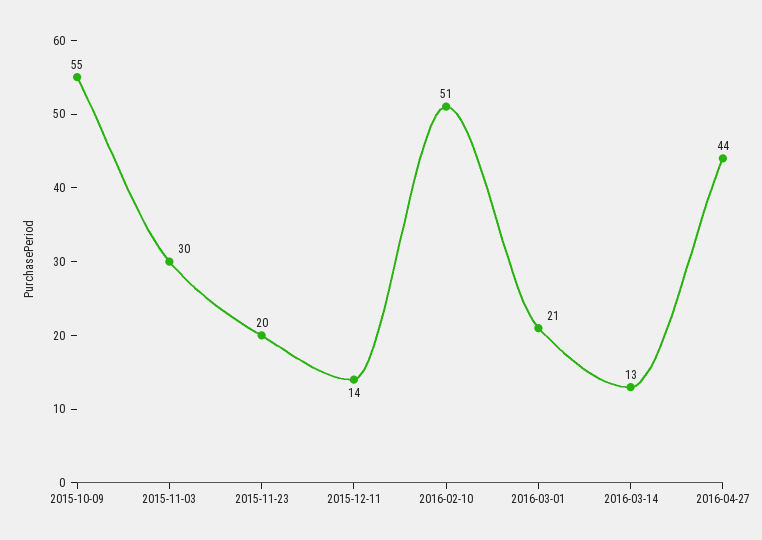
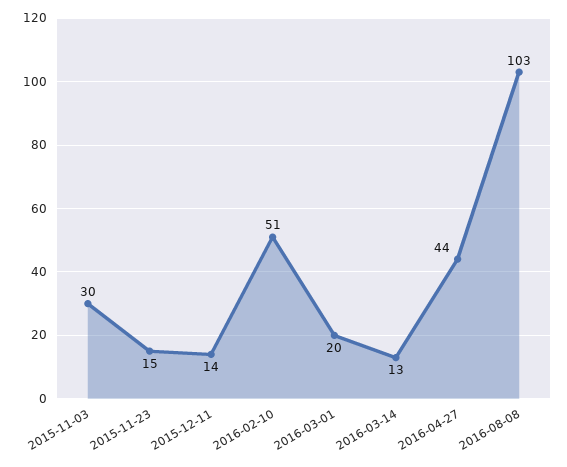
2015-10-09: 55 -> none
2015-11-23: 20 -> 15
2016-03-01: 21 -> 20
2016-08-08: none -> 103

